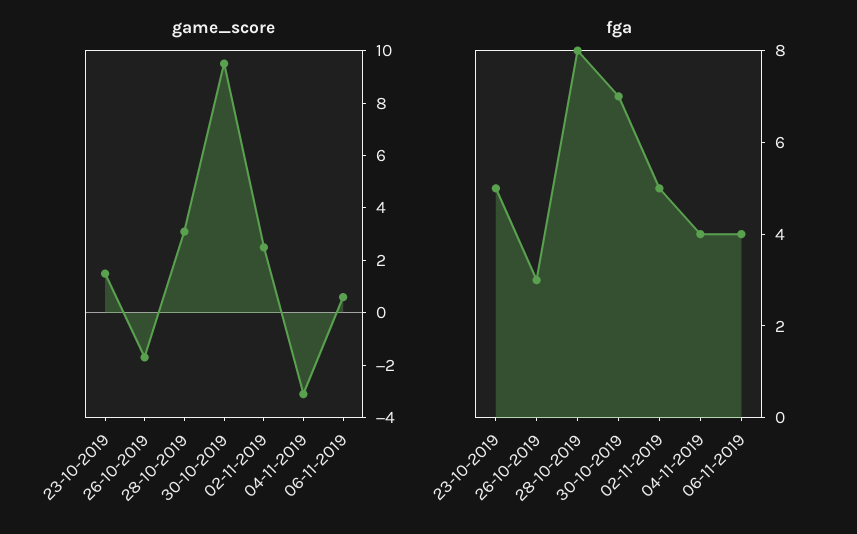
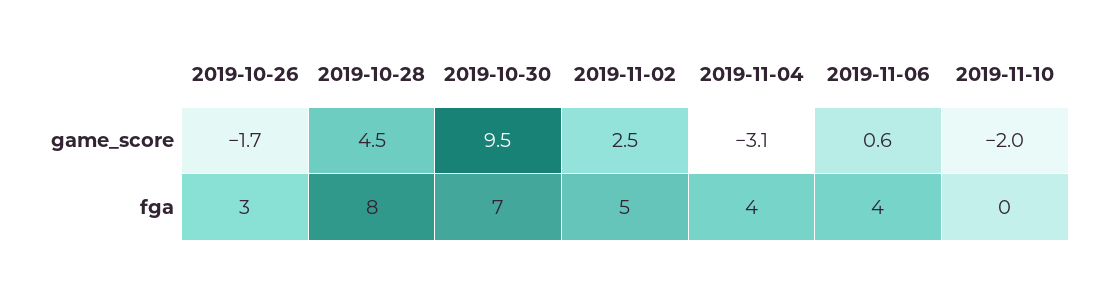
game_score, 23-10-2019: 1.5 -> none
game_score, 28-10-2019: 3 -> 4.5
fga, 23-10-2019: 5 -> none
game_score, 2019-11-10: none -> -2
fga, 2019-11-10: none -> 0

